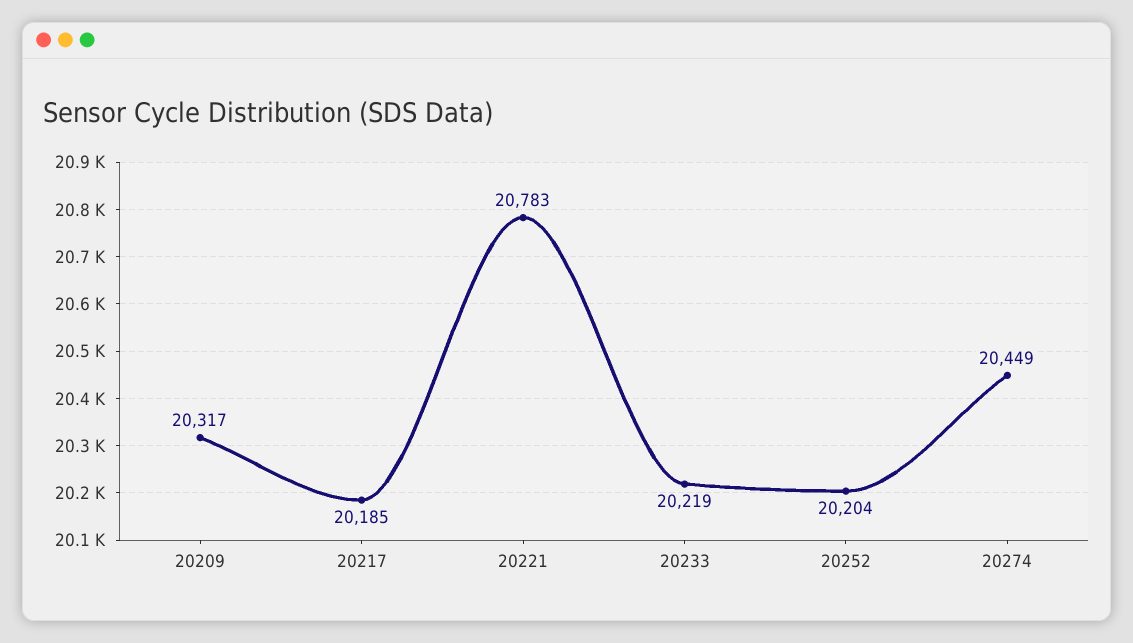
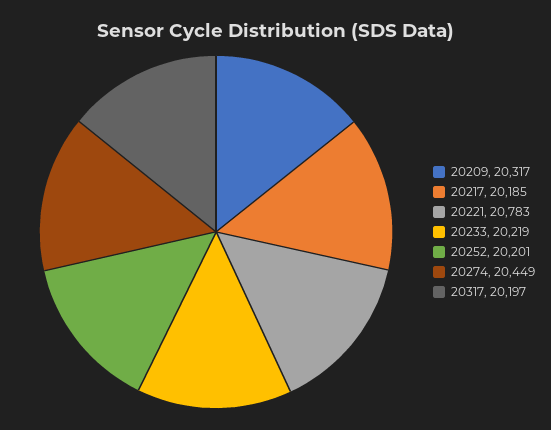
20252: 20204 -> 20201
20317: none -> 20197

